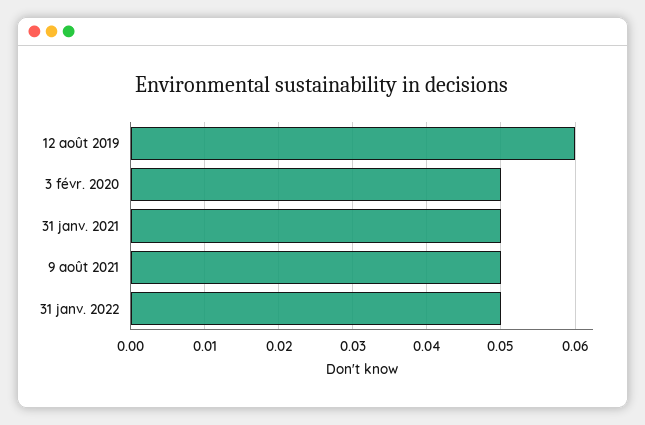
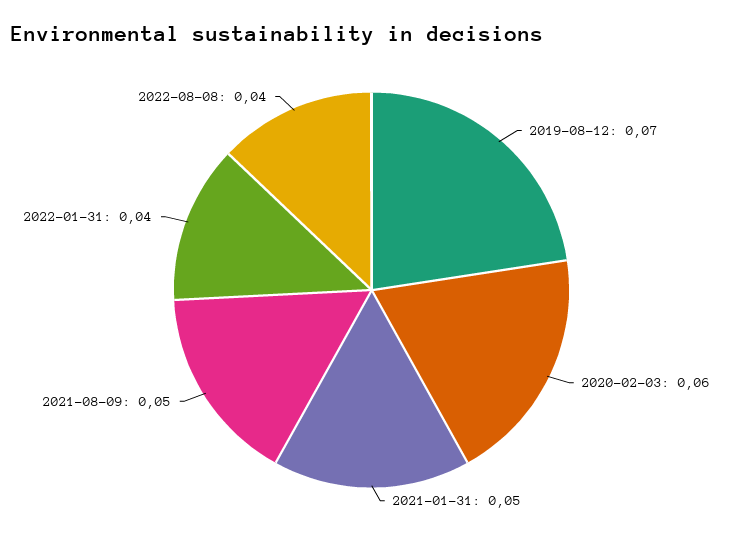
12 août 2019: 0.06 -> 0.07
3 févr. 2020: 0.05 -> 0.06
31 janv. 2022: 0.05 -> 0.04
2022-08-08: none -> 0.04

